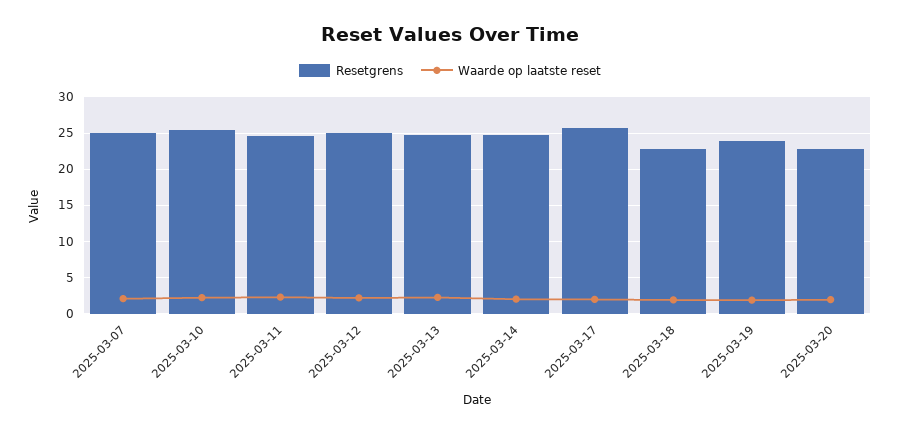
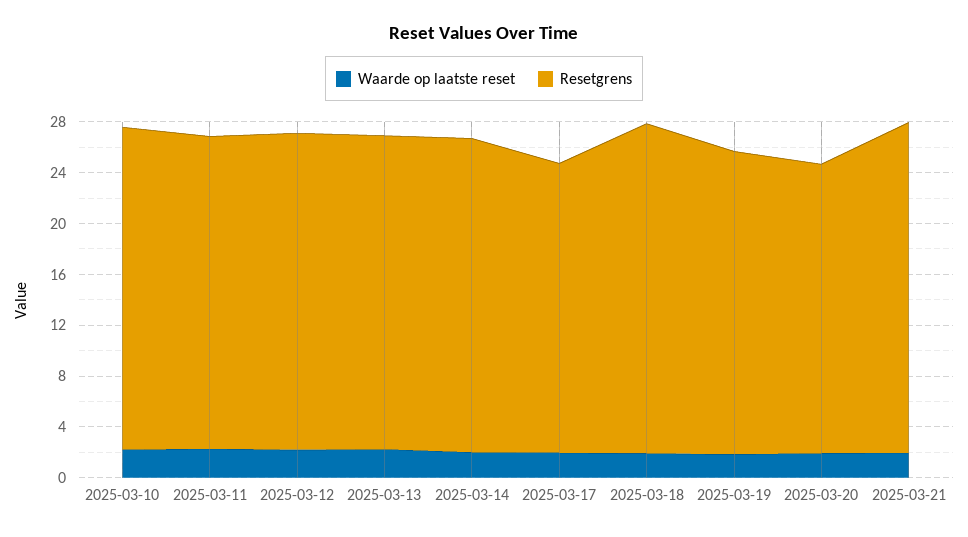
Resetgrens, 2025-03-07: 25 -> none
Waarde op laatste reset, 2025-03-07: 2 -> none
Resetgrens, 2025-03-17: 26 -> 23
Resetgrens, 2025-03-18: 23 -> 26
Waarde op laatste reset, 2025-03-21: none -> 2
Resetgrens, 2025-03-21: none -> 26

